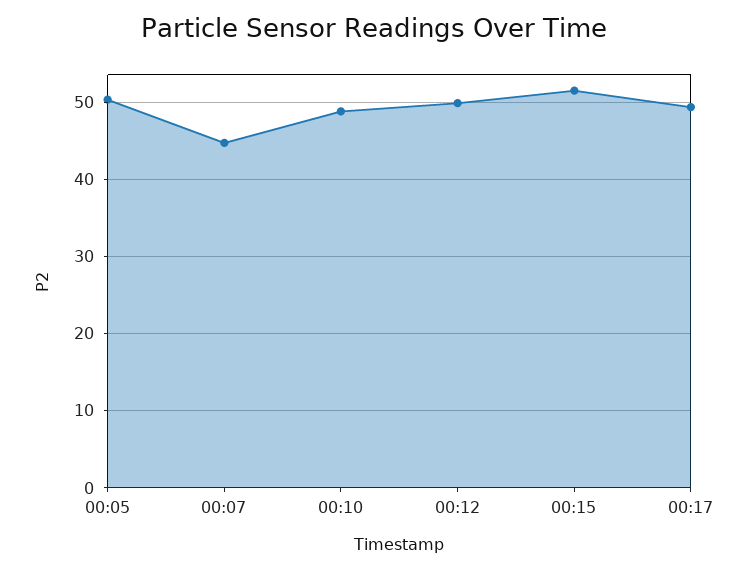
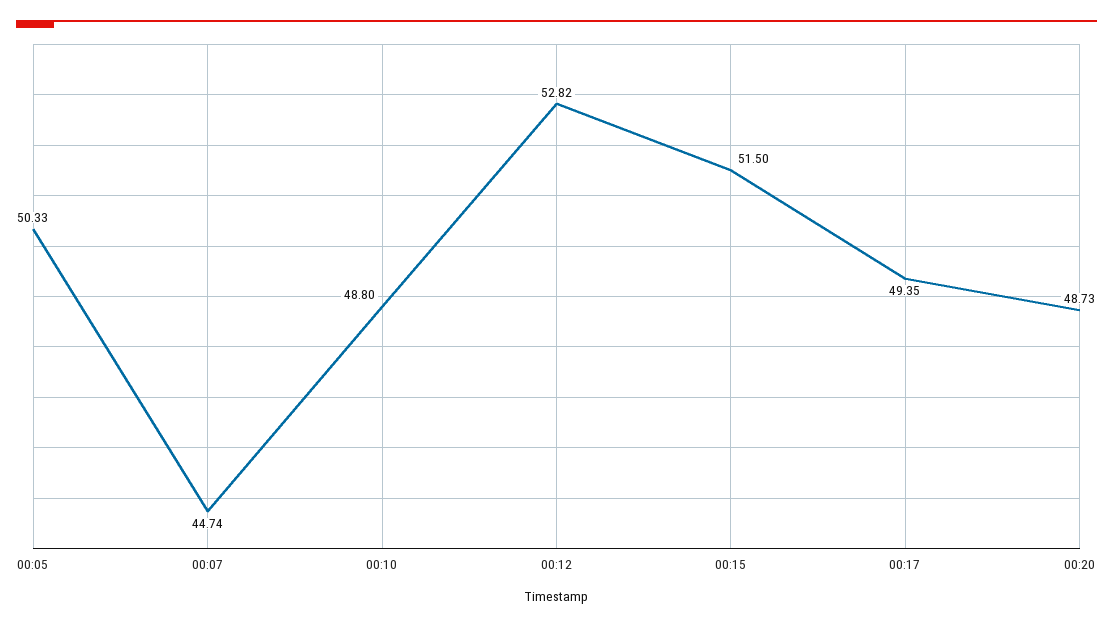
00:12: 50 -> 52.82
00:20: none -> 48.73

